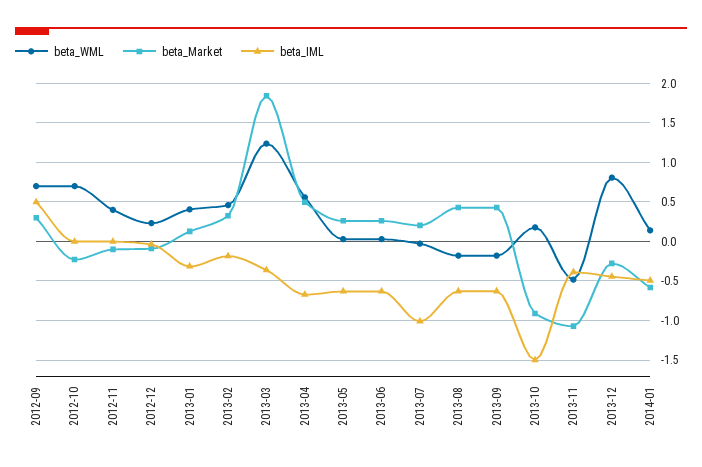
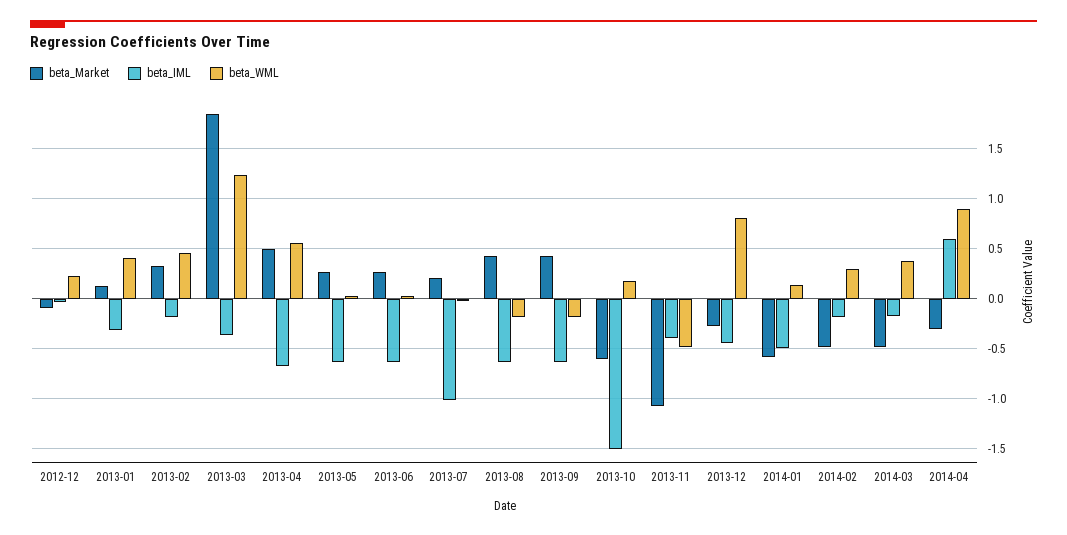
beta_WML, 2012-09: 0.7 -> none
beta_Market, 2012-09: 0.3 -> none
beta_IML, 2012-09: 0.5 -> none
beta_WML, 2012-10: 0.7 -> none
beta_Market, 2012-10: -0.2 -> none
beta_IML, 2012-10: 0 -> none
beta_WML, 2012-11: 0.4 -> none
beta_Market, 2012-11: -0.1 -> none
beta_IML, 2012-11: 0 -> none
beta_Market, 2013-10: -0.9 -> -0.6
beta_Market, 2014-02: none -> -0.5
beta_IML, 2014-02: none -> -0.2
beta_WML, 2014-02: none -> 0.3
beta_Market, 2014-03: none -> -0.5
beta_IML, 2014-03: none -> -0.2
beta_WML, 2014-03: none -> 0.4
beta_Market, 2014-04: none -> -0.3
beta_IML, 2014-04: none -> 0.6
beta_WML, 2014-04: none -> 0.9

